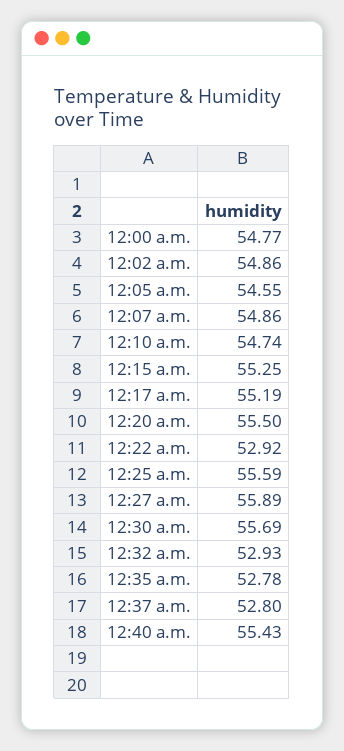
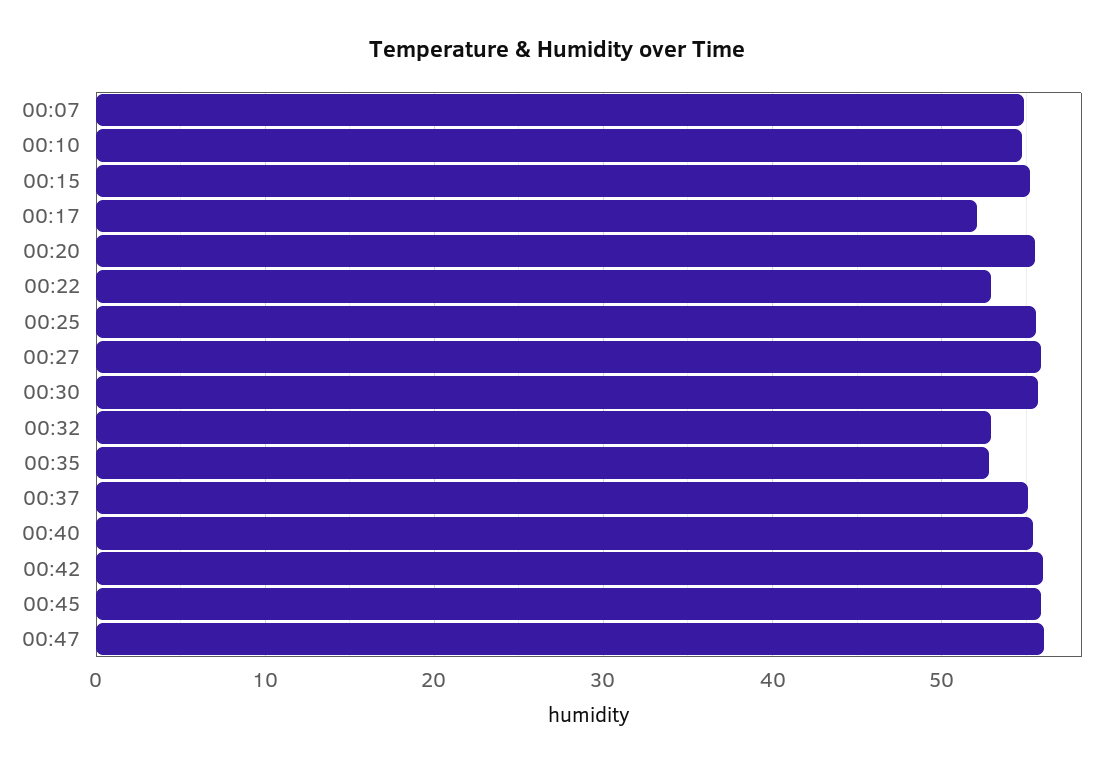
12:00 a.m.: 54.77 -> none
12:02 a.m.: 54.86 -> none
12:05 a.m.: 54.55 -> none
12:17 a.m.: 55.19 -> 52
12:37 a.m.: 52.8 -> 55
00:42: none -> 56
00:45: none -> 56
00:47: none -> 56

